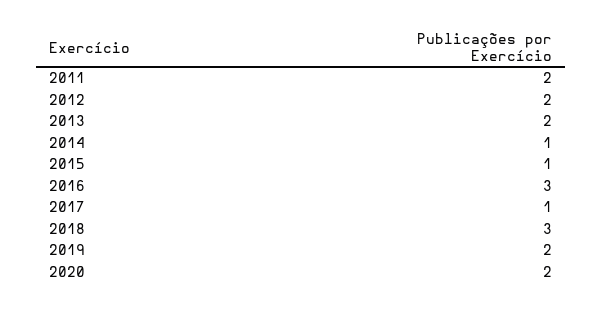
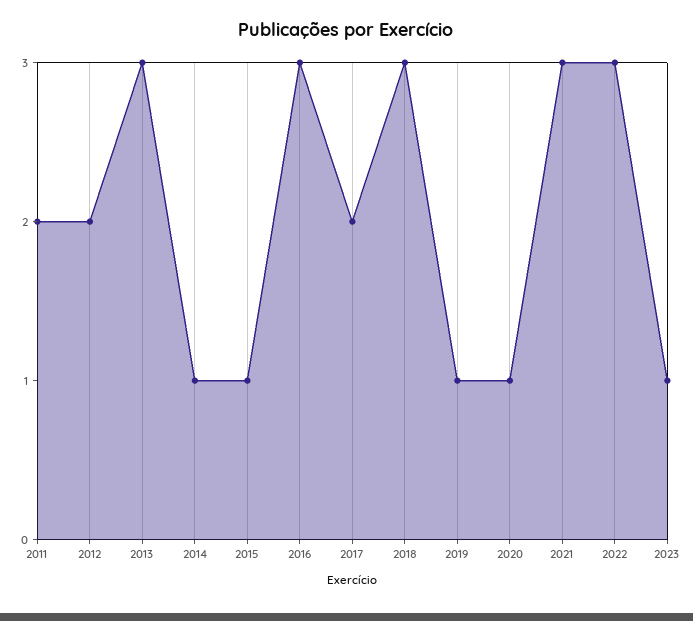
2013: 2 -> 3
2017: 1 -> 2
2019: 2 -> 1
2020: 2 -> 1
2021: none -> 3
2022: none -> 3
2023: none -> 1

